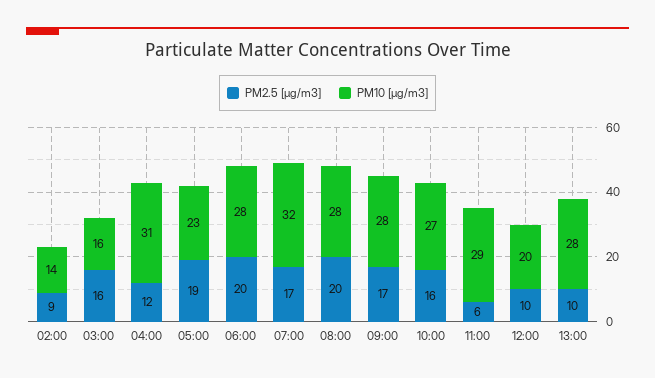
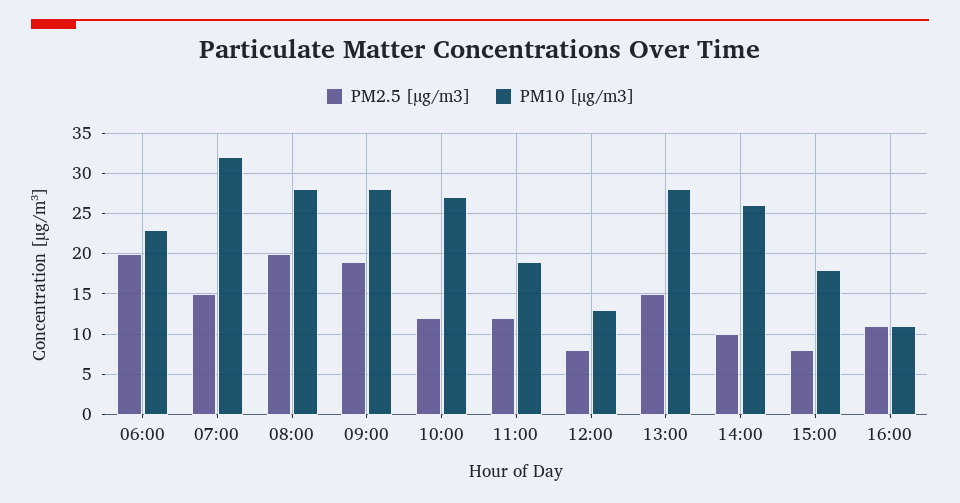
PM2.5 [µg/m3], 02:00: 9 -> none
PM10 [µg/m3], 02:00: 14 -> none
PM2.5 [µg/m3], 03:00: 16 -> none
PM10 [µg/m3], 03:00: 16 -> none
PM2.5 [µg/m3], 04:00: 12 -> none
PM10 [µg/m3], 04:00: 31 -> none
PM2.5 [µg/m3], 05:00: 19 -> none
PM10 [µg/m3], 05:00: 23 -> none
PM10 [µg/m3], 06:00: 28 -> 23
PM2.5 [µg/m3], 07:00: 17 -> 15
PM2.5 [µg/m3], 09:00: 17 -> 19
PM2.5 [µg/m3], 10:00: 16 -> 12
PM2.5 [µg/m3], 11:00: 6 -> 12
PM10 [µg/m3], 11:00: 29 -> 19
PM2.5 [µg/m3], 12:00: 10 -> 8
PM10 [µg/m3], 12:00: 20 -> 13
PM2.5 [µg/m3], 13:00: 10 -> 15
PM2.5 [µg/m3], 14:00: none -> 10
PM10 [µg/m3], 14:00: none -> 26
PM2.5 [µg/m3], 15:00: none -> 8
PM10 [µg/m3], 15:00: none -> 18
PM2.5 [µg/m3], 16:00: none -> 11
PM10 [µg/m3], 16:00: none -> 11

